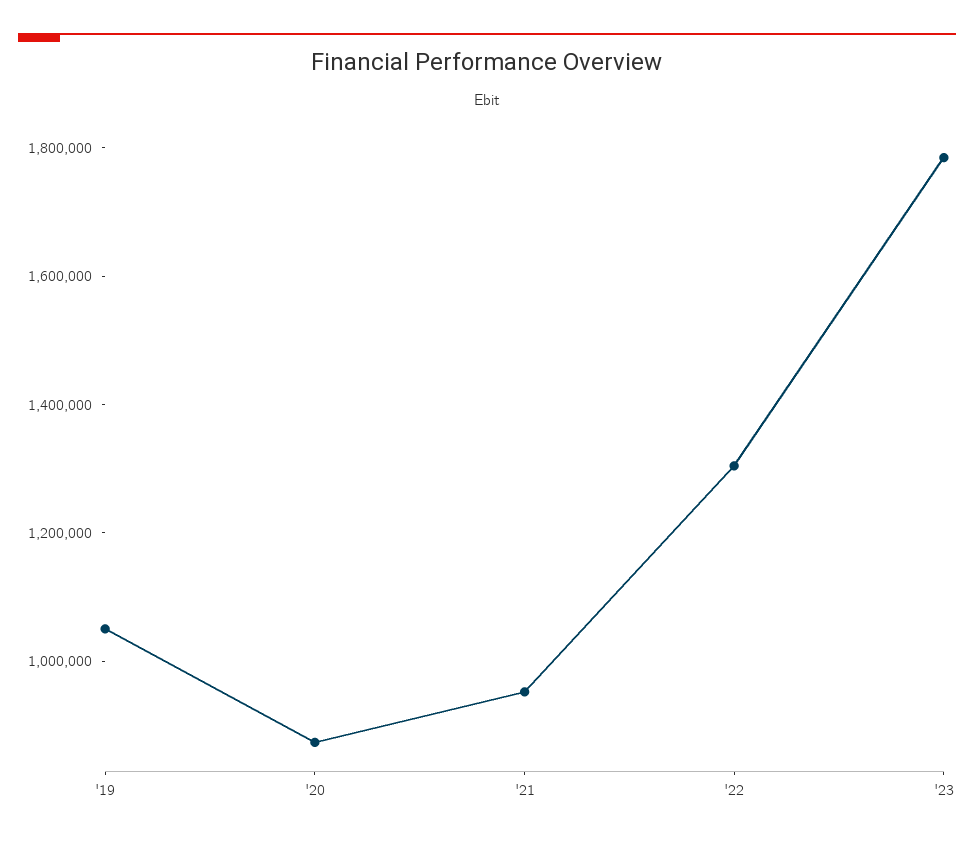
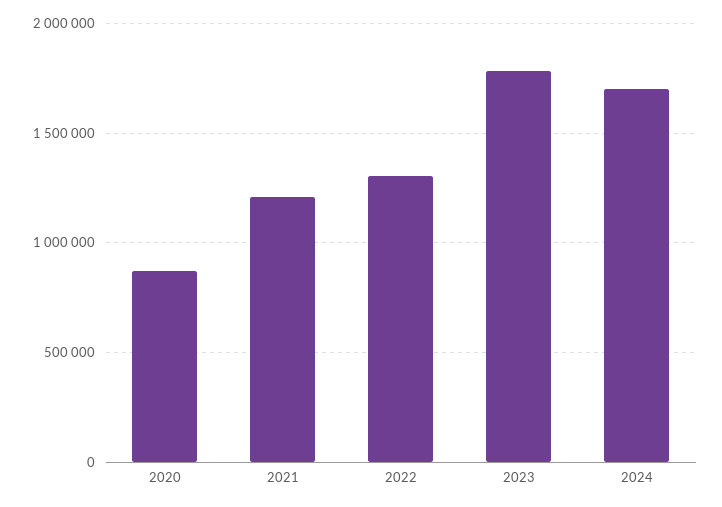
'19: 1050000 -> none
'21: 950000 -> 1200000
2024: none -> 1700000

